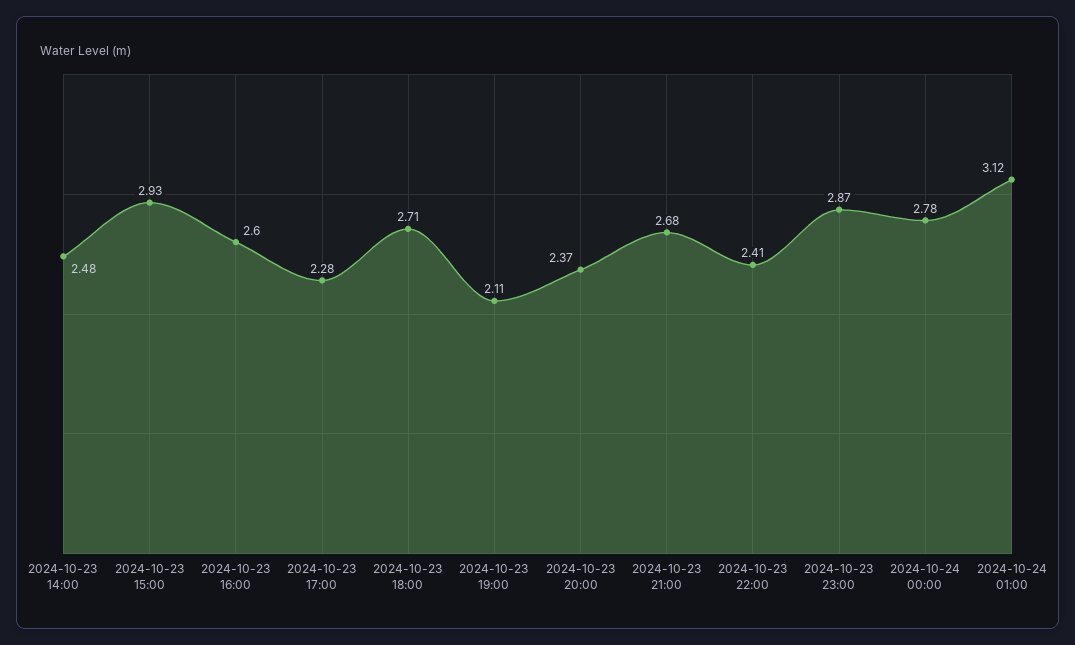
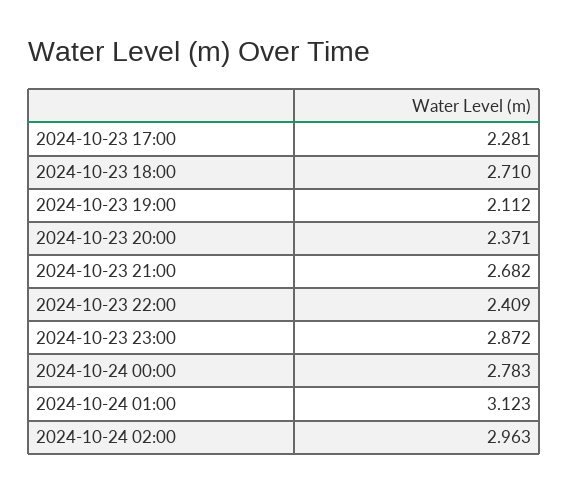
2024-10-23 14:00: 2.48 -> none
2024-10-23 15:00: 2.93 -> none
2024-10-23 16:00: 2.6 -> none
2024-10-24 02:00: none -> 2.963

